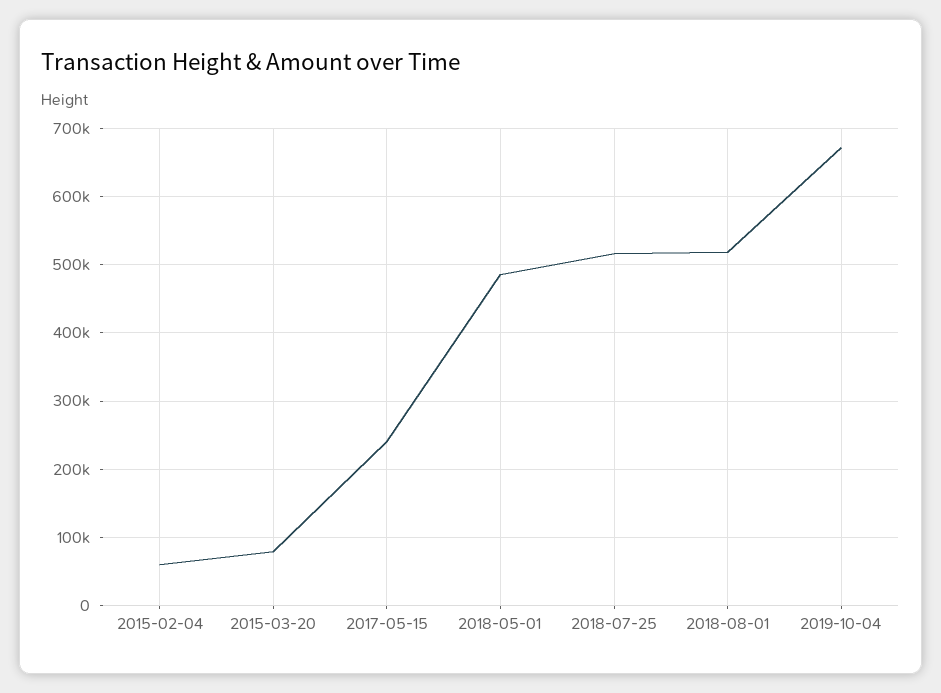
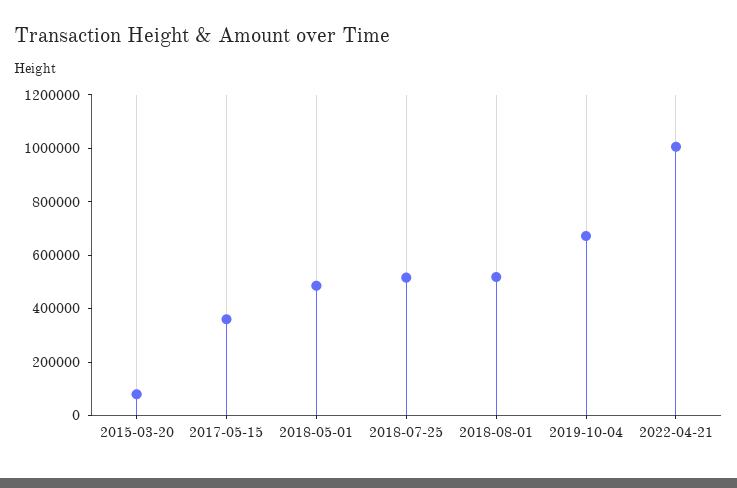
2015-02-04: 60000 -> none
2017-05-15: 240000 -> 350000
2022-04-21: none -> 1000000

